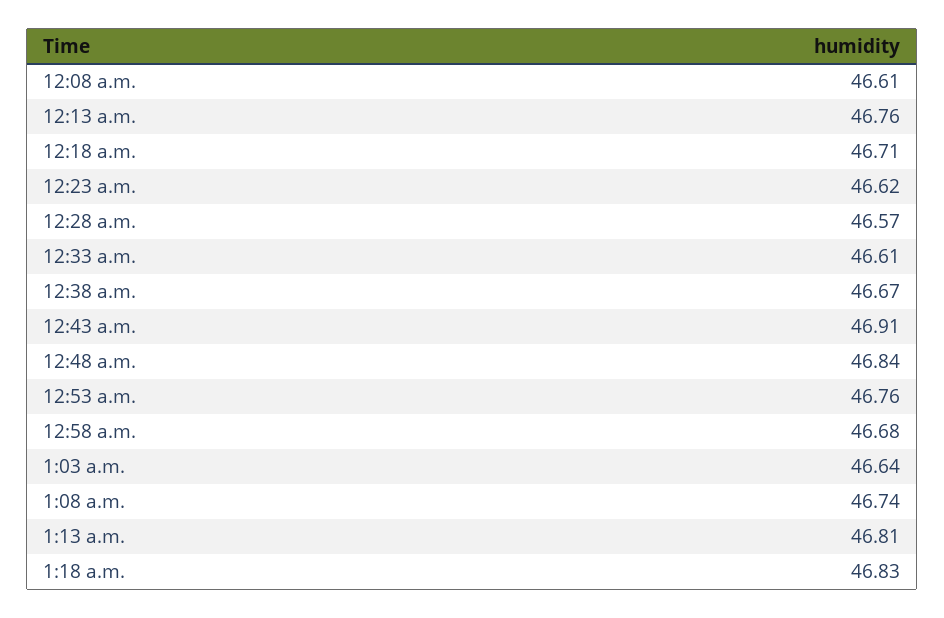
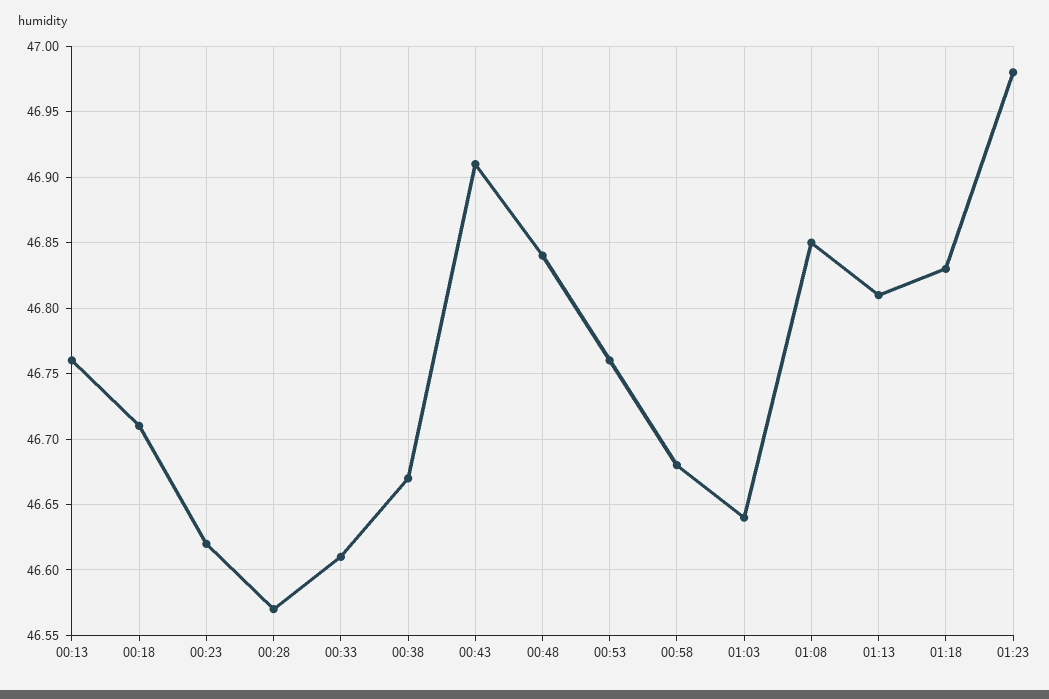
12:08 a.m.: 46.61 -> none
1:08 a.m.: 46.74 -> 46.85
01:23: none -> 46.98

